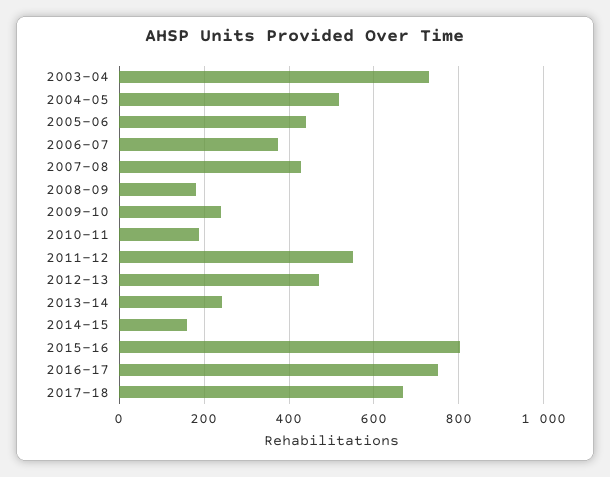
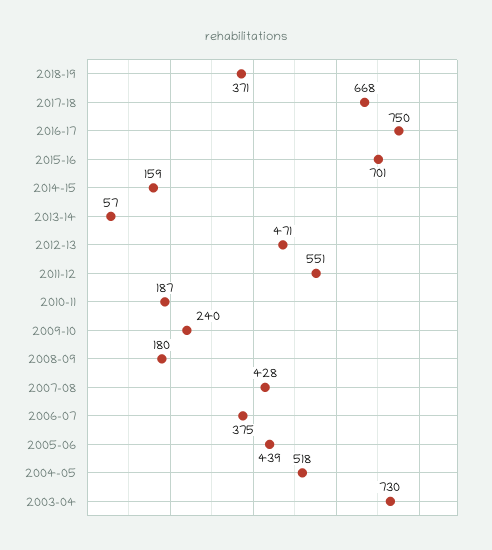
2013-14: 240 -> 57
2015-16: 800 -> 701
2018-19: none -> 371

